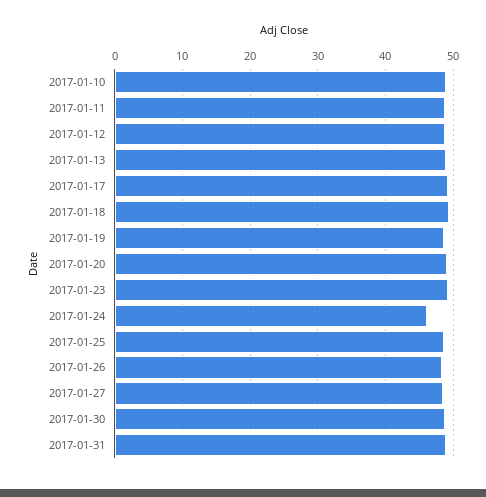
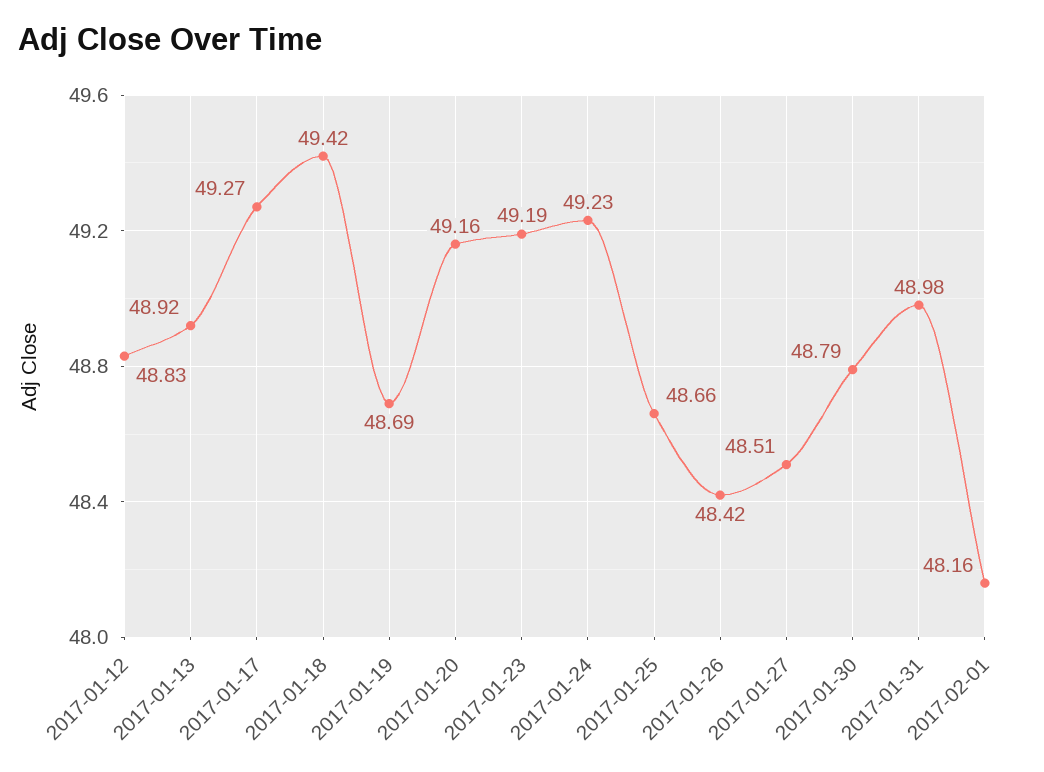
2017-01-10: 49 -> none
2017-01-11: 49 -> none
2017-01-24: 46 -> 49.23
2017-02-01: none -> 48.16

